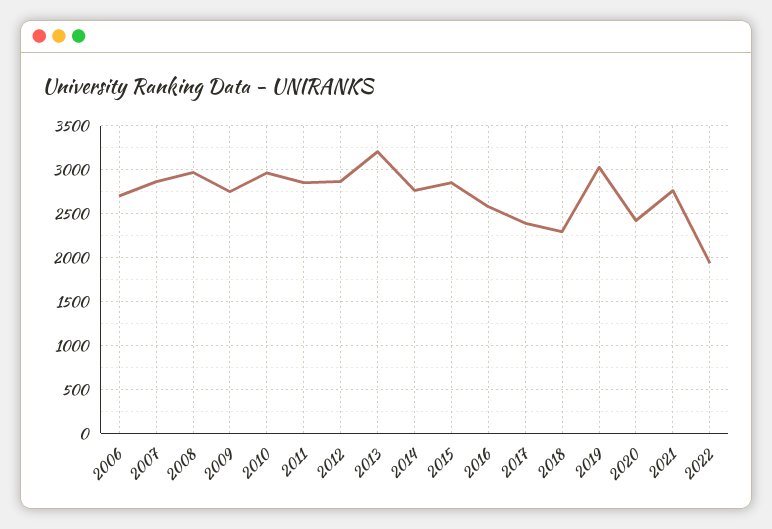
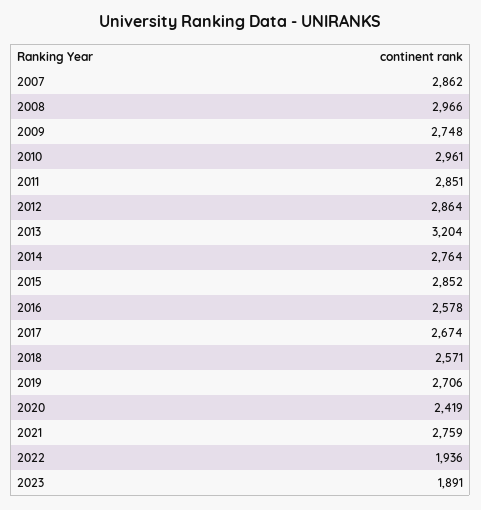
2006: 2700 -> none
2017: 2400 -> 2674
2018: 2300 -> 2571
2019: 3000 -> 2706
2023: none -> 1891

